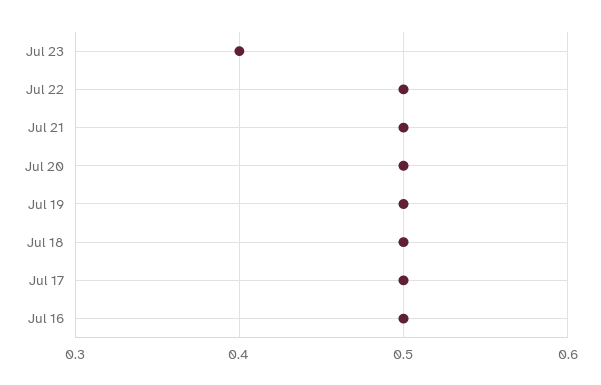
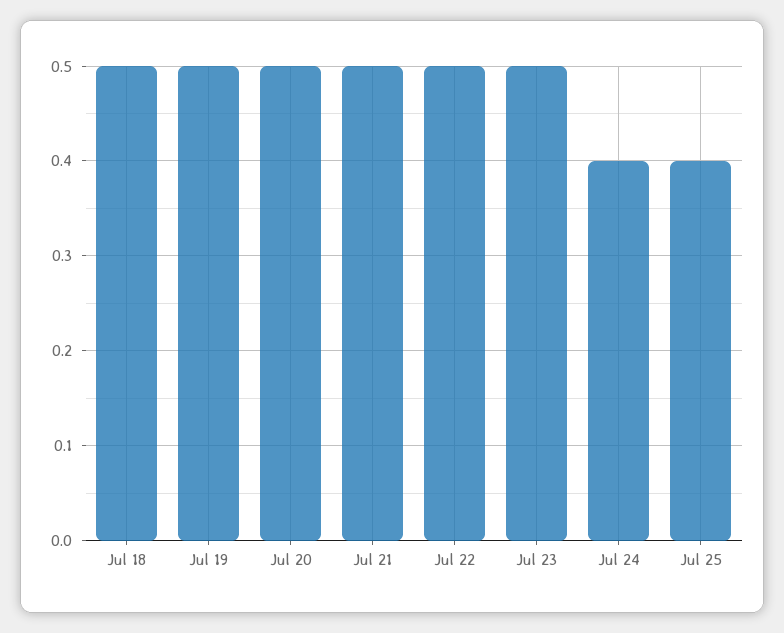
Jul 23: 0.4 -> 0.5
Jul 17: 0.5 -> none
Jul 16: 0.5 -> none
Jul 24: none -> 0.4
Jul 25: none -> 0.4

